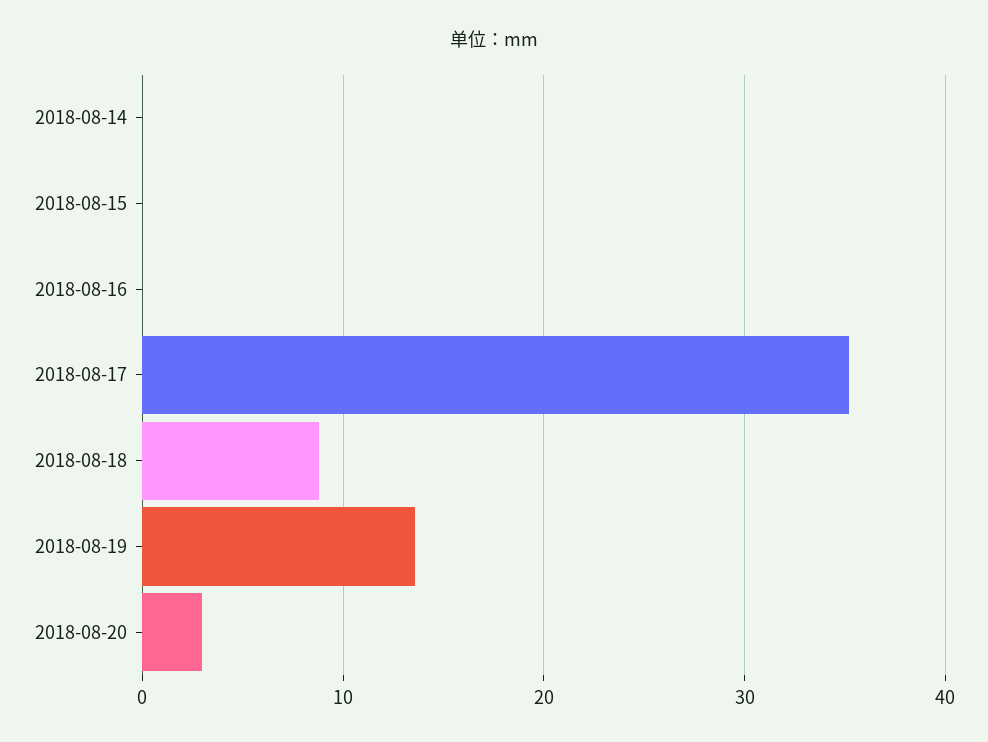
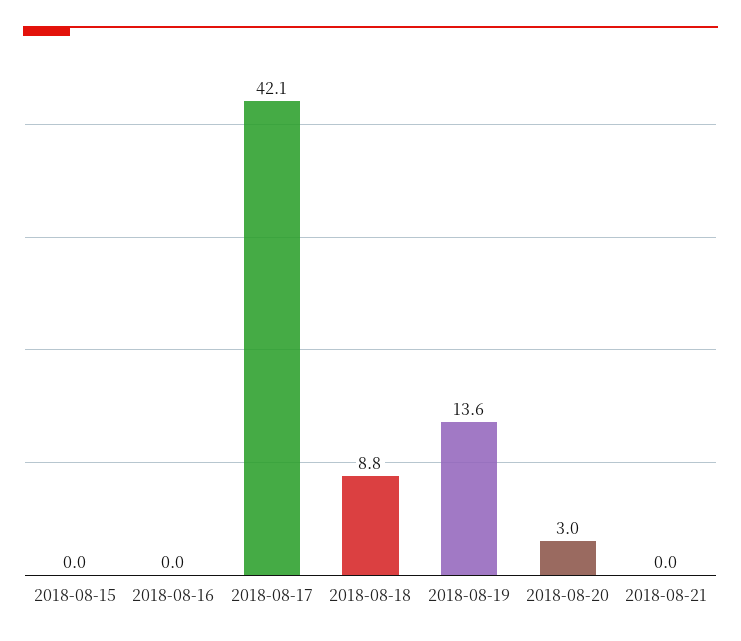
2018-08-14: 0 -> none
2018-08-17: 35 -> 42.1
2018-08-21: none -> 0

